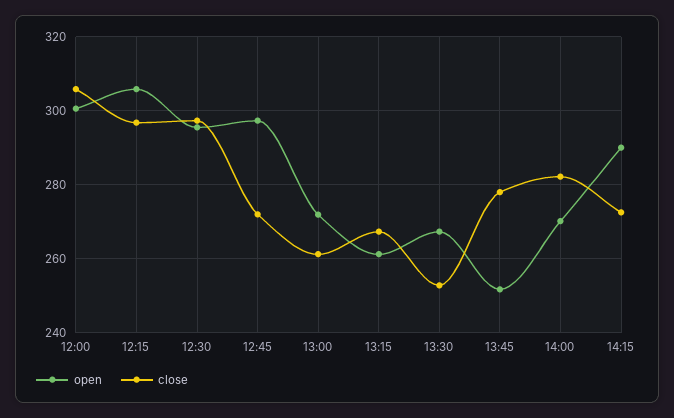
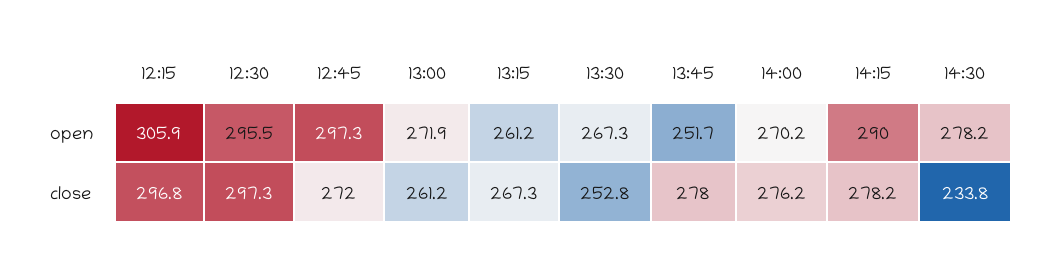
open, 12:00: 300 -> none
close, 12:00: 306 -> none
close, 14:00: 282 -> 276.2
close, 14:15: 272 -> 278.2
open, 14:30: none -> 278.2
close, 14:30: none -> 233.8

